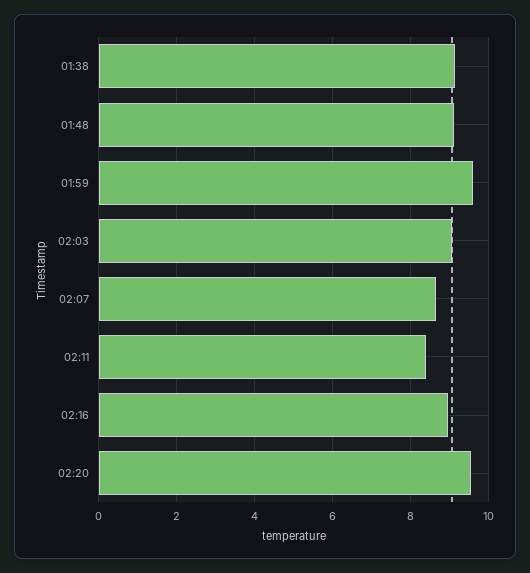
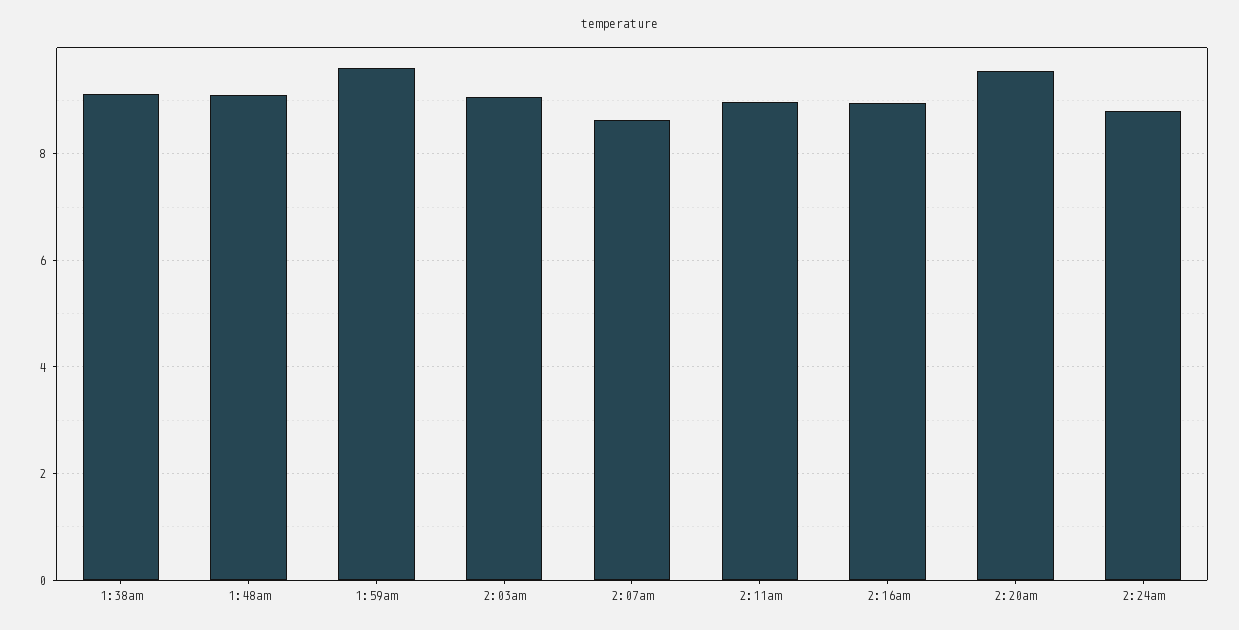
02:11: 8.4 -> 9
2:24am: none -> 8.8

